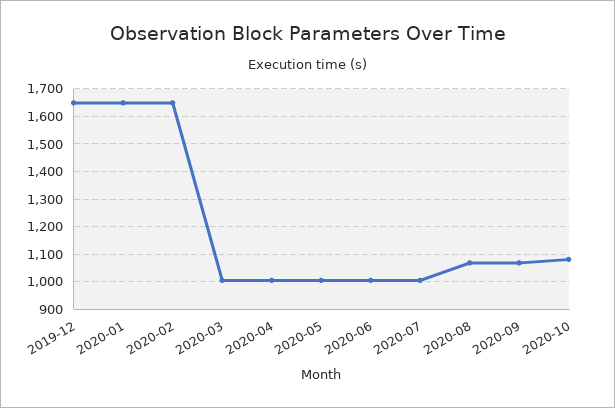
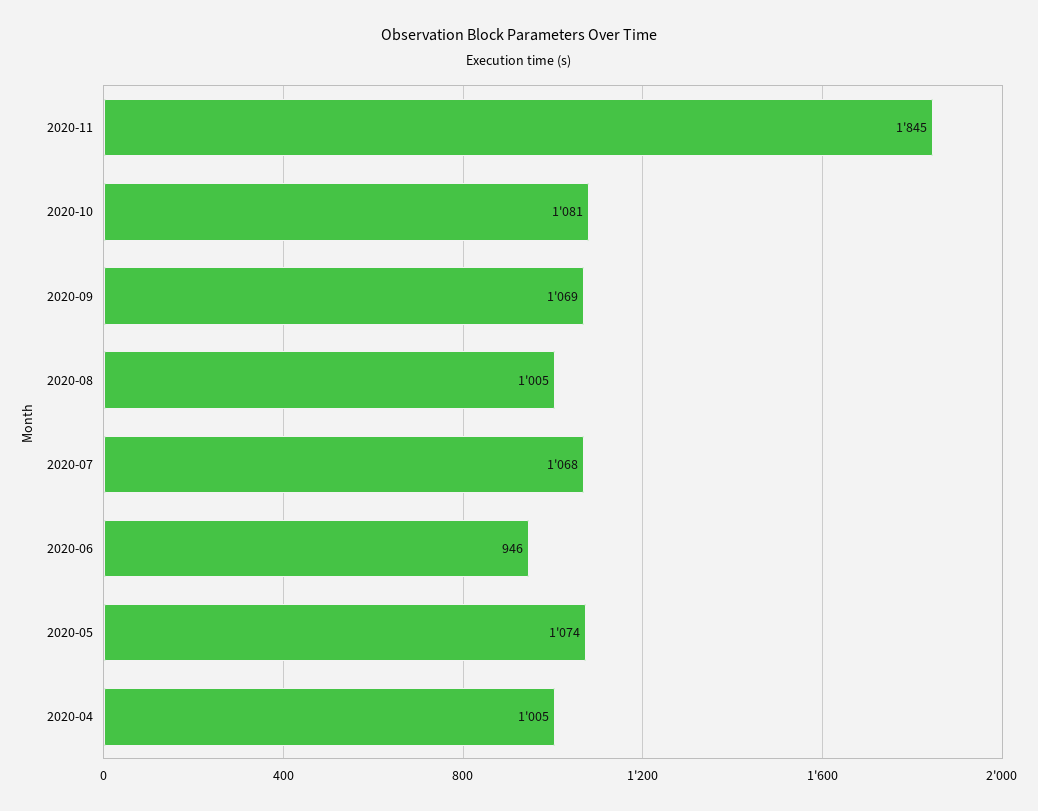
2019-12: 1650 -> none
2020-01: 1650 -> none
2020-02: 1650 -> none
2020-03: 1000 -> none
2020-05: 1000 -> 1074
2020-06: 1000 -> 946
2020-07: 1000 -> 1068
2020-08: 1075 -> 1005
2020-11: none -> 1845

